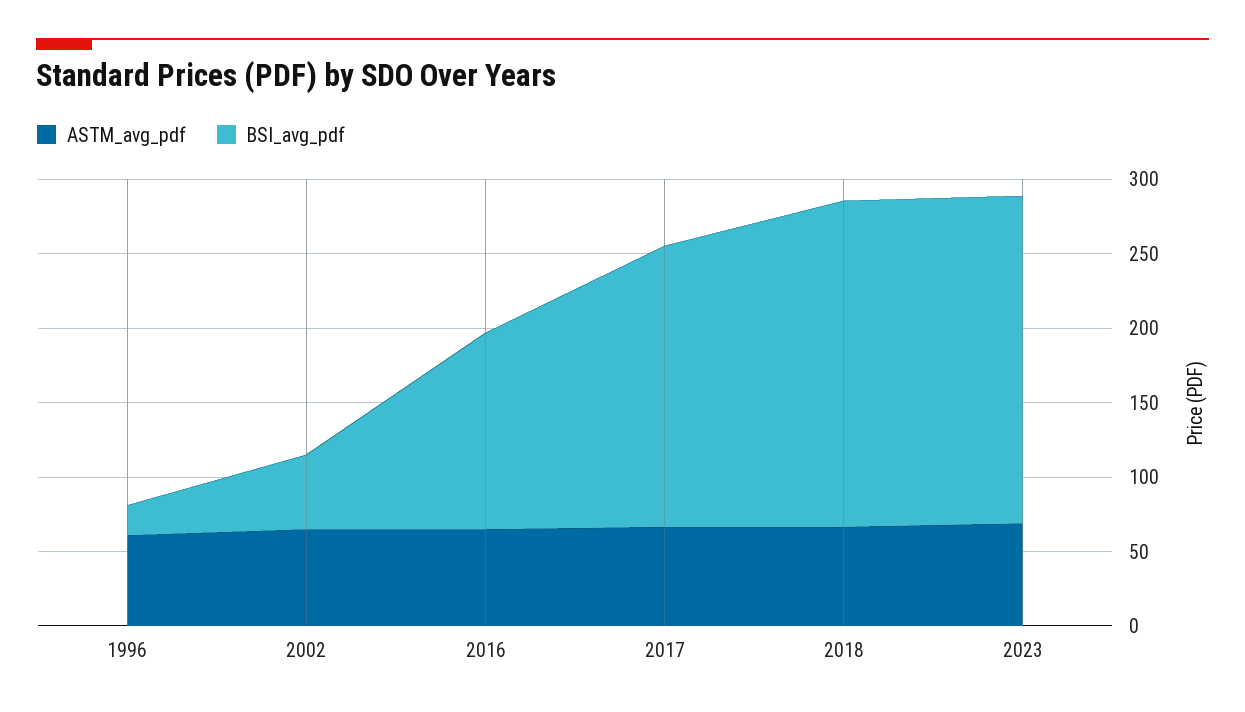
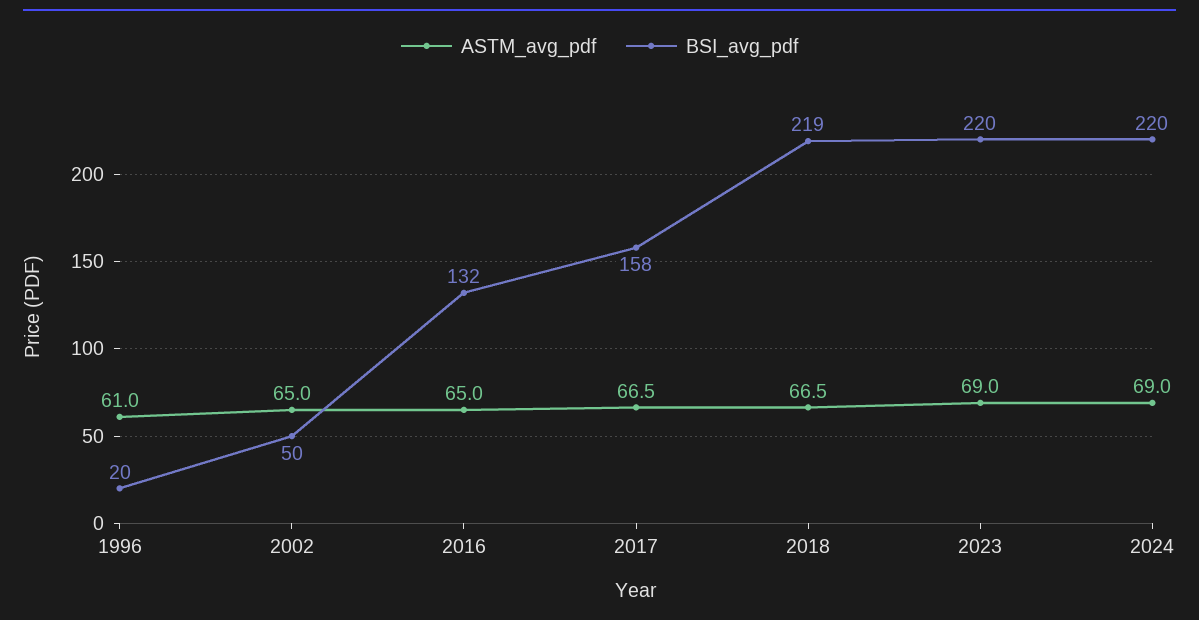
BSI_avg_pdf, 2017: 190 -> 158
ASTM_avg_pdf, 2024: none -> 69
BSI_avg_pdf, 2024: none -> 220

